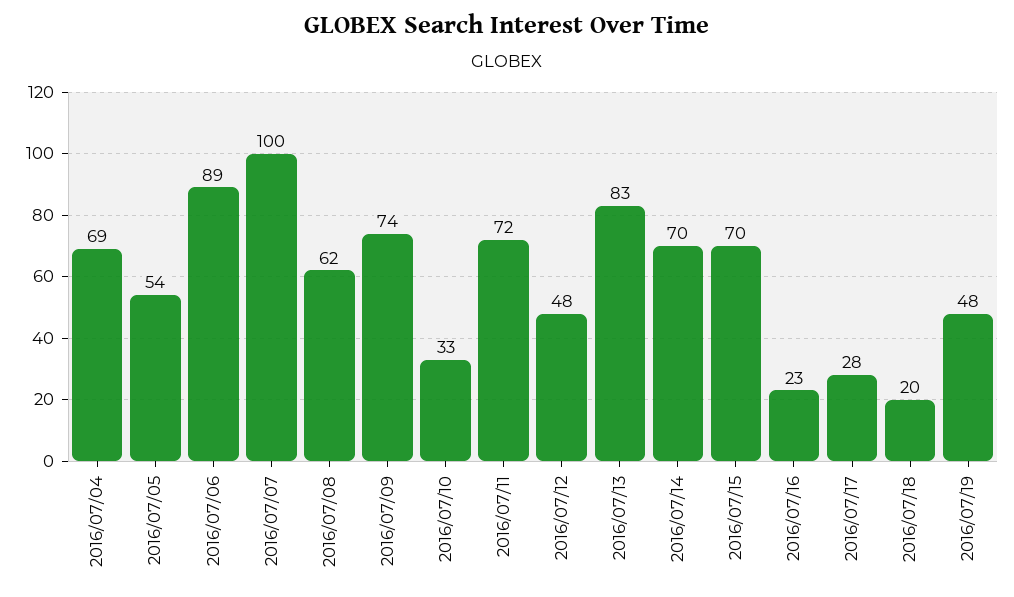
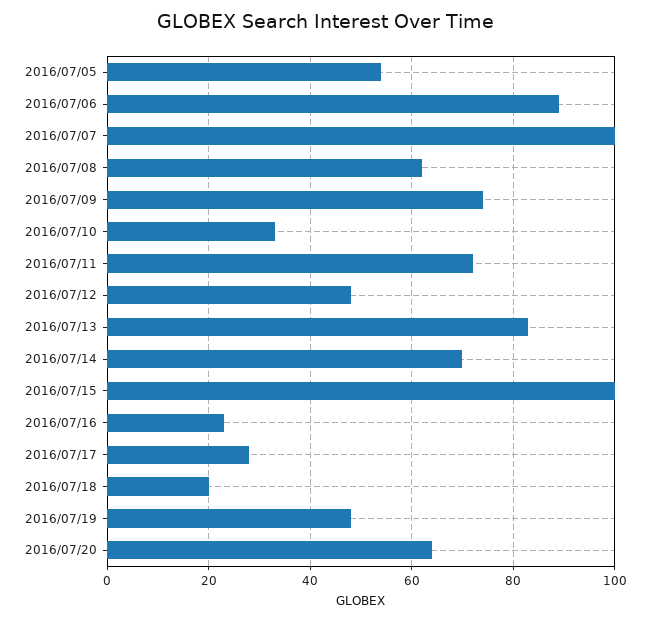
2016/07/04: 69 -> none
2016/07/15: 70 -> 100
2016/07/20: none -> 65

